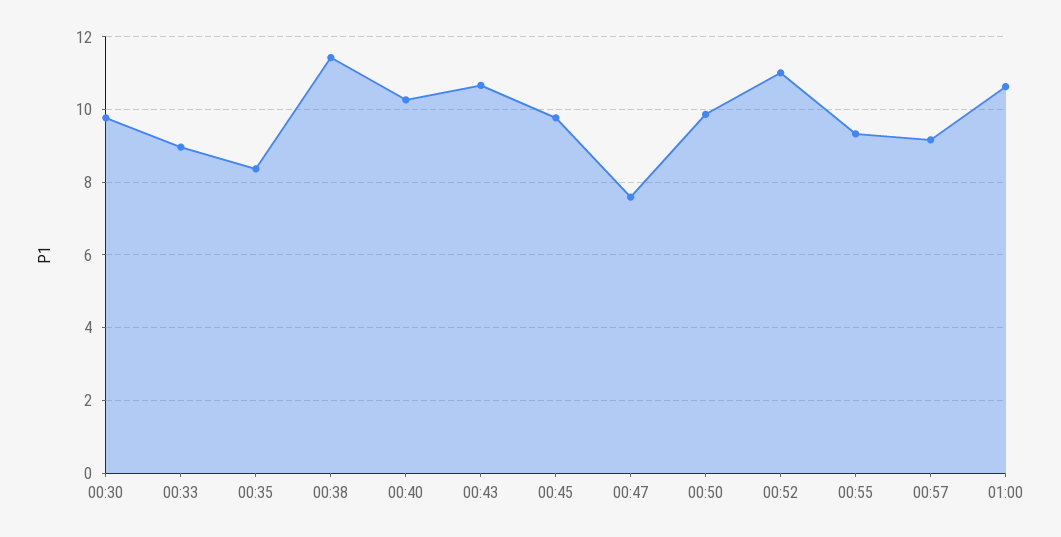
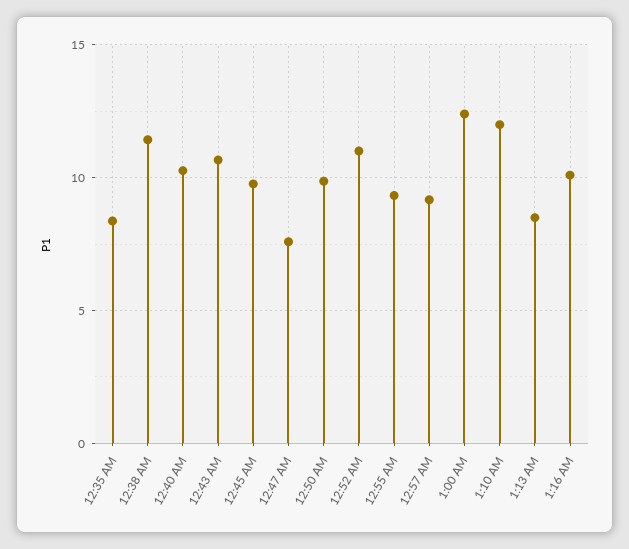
00:30: 9.8 -> none
00:33: 9 -> none
01:00: 10.6 -> 12.5
1:10 AM: none -> 12
1:13 AM: none -> 8.5
1:16 AM: none -> 10

